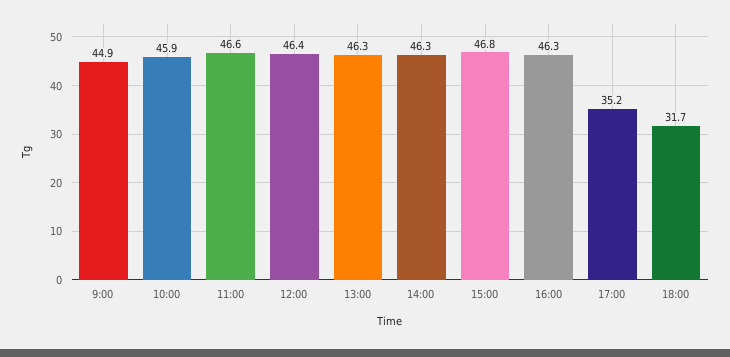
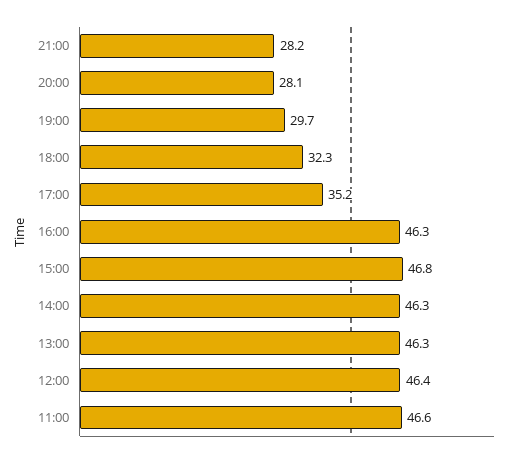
9:00: 44.9 -> none
10:00: 45.9 -> none
18:00: 31.7 -> 32.3
21:00: none -> 28.2
20:00: none -> 28.1
19:00: none -> 29.7

